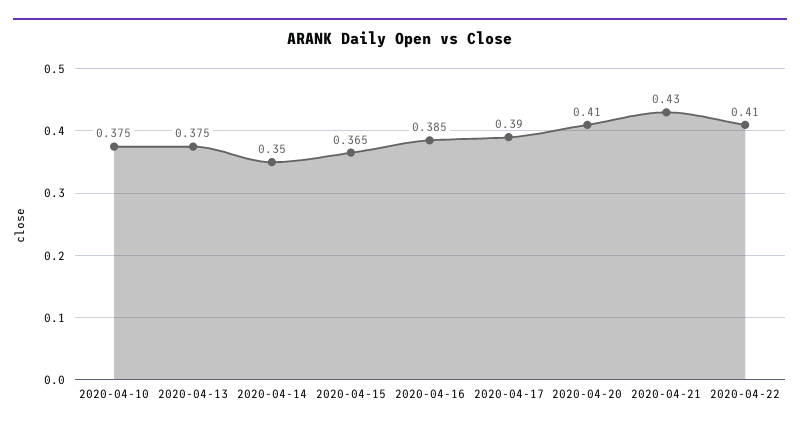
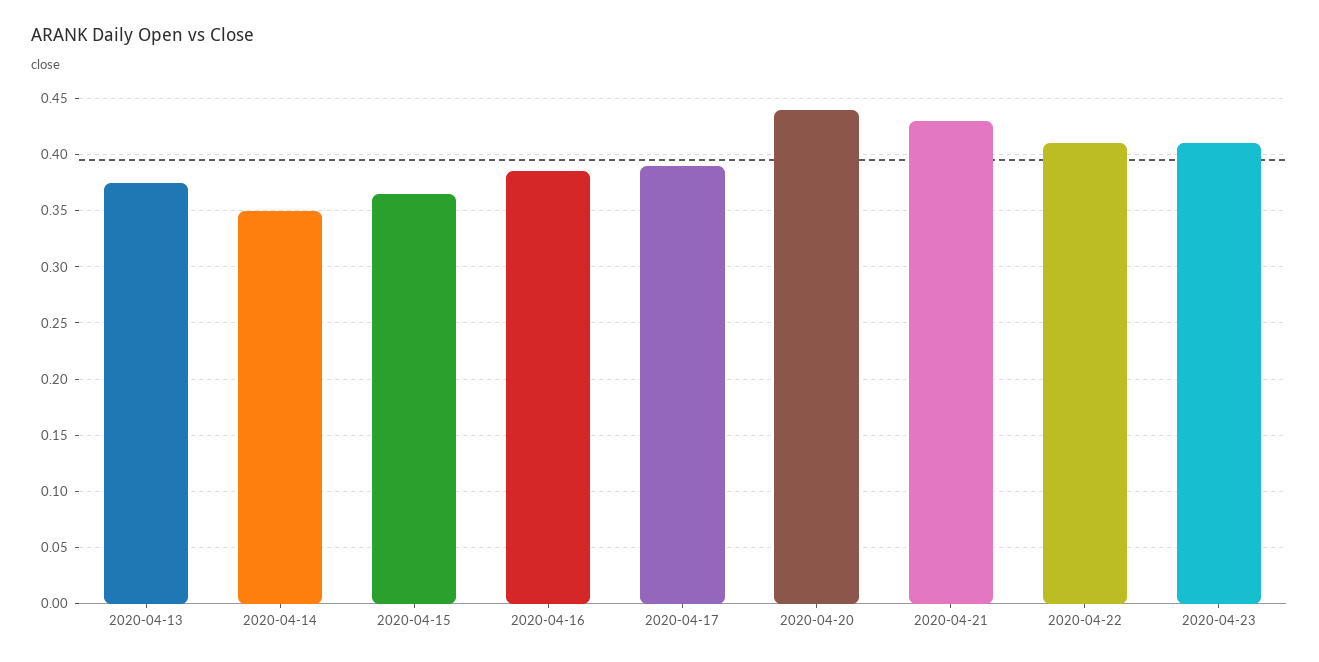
2020-04-10: 0.375 -> none
2020-04-20: 0.41 -> 0.44
2020-04-23: none -> 0.41

